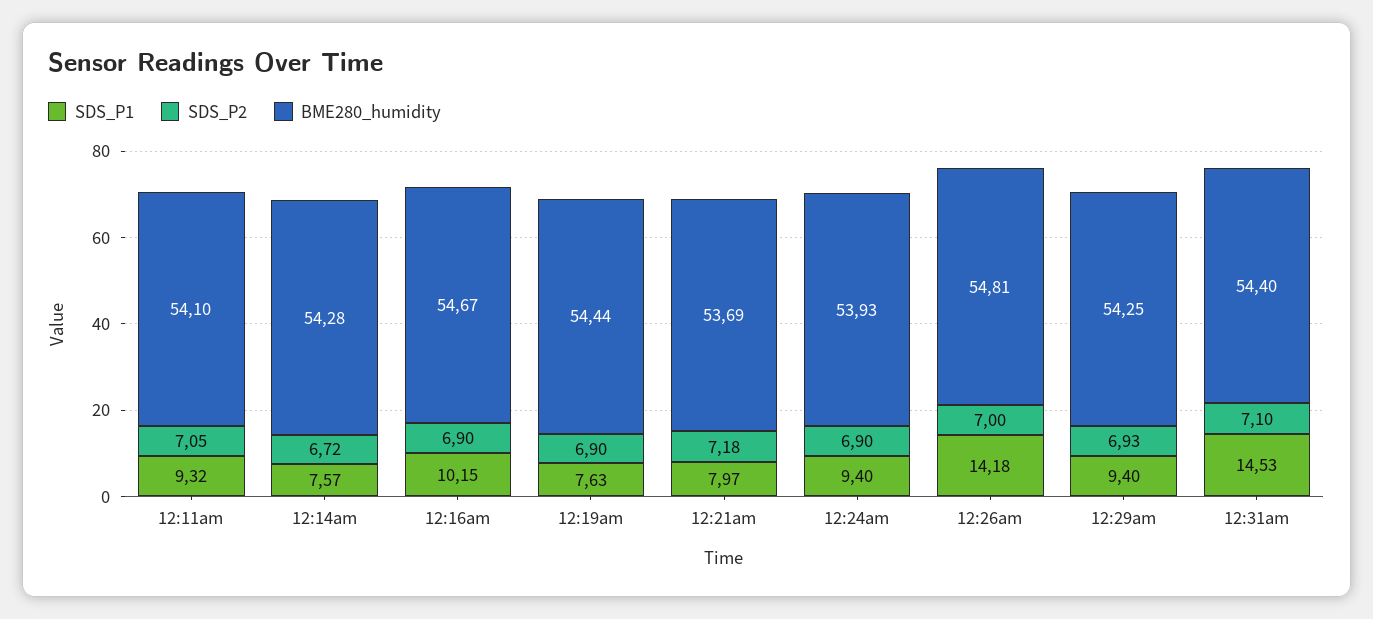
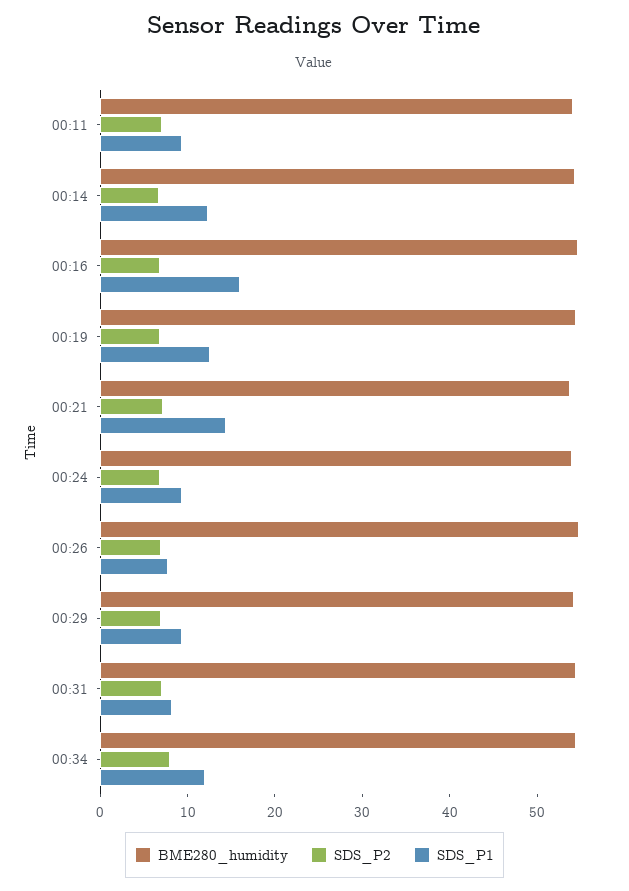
SDS_P1, 12:14am: 7.57 -> 12
SDS_P1, 12:16am: 10.15 -> 16
SDS_P1, 12:19am: 7.63 -> 12
SDS_P1, 12:21am: 7.97 -> 14
SDS_P1, 12:26am: 14.18 -> 8
SDS_P1, 12:31am: 14.53 -> 8
BME280_humidity, 00:34: none -> 54
SDS_P2, 00:34: none -> 8
SDS_P1, 00:34: none -> 12

